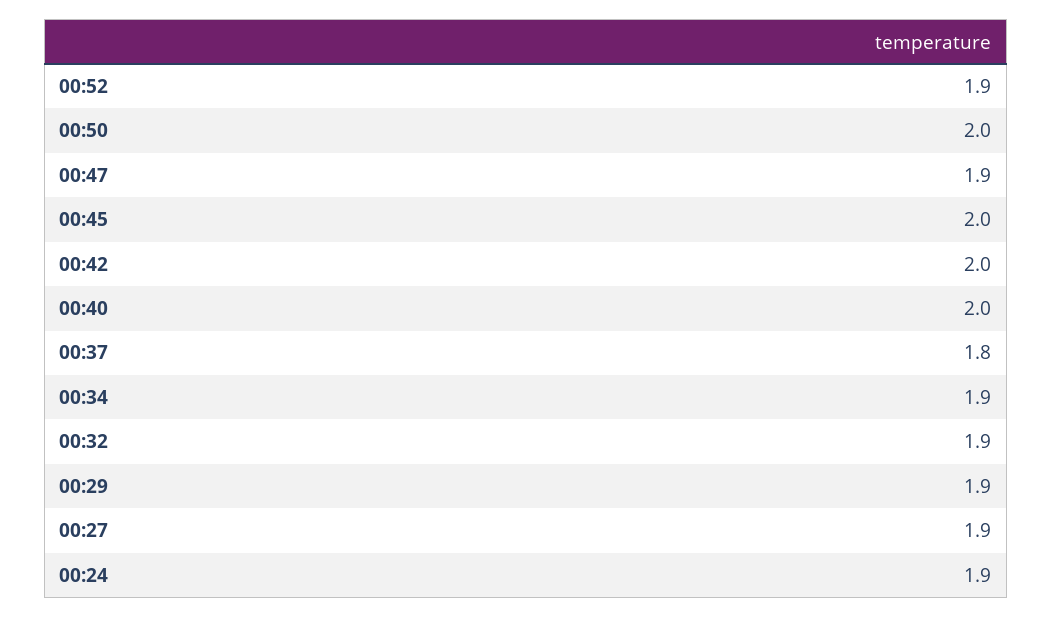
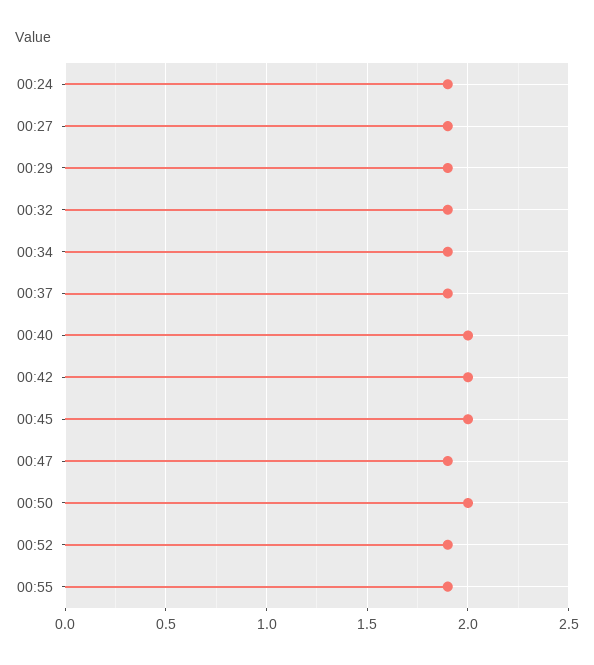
00:37: 1.8 -> 1.9
00:55: none -> 1.9

